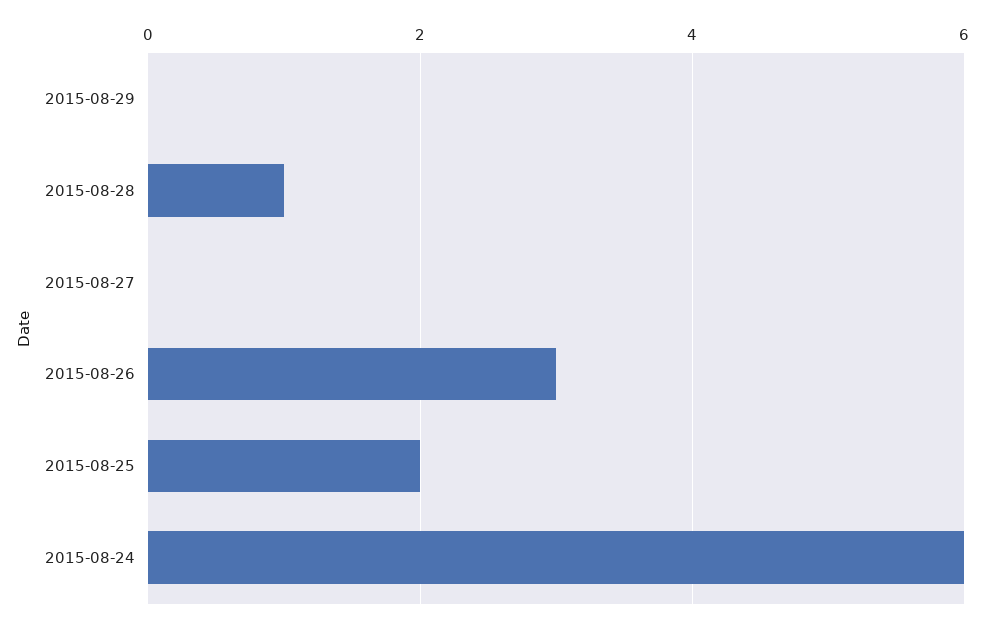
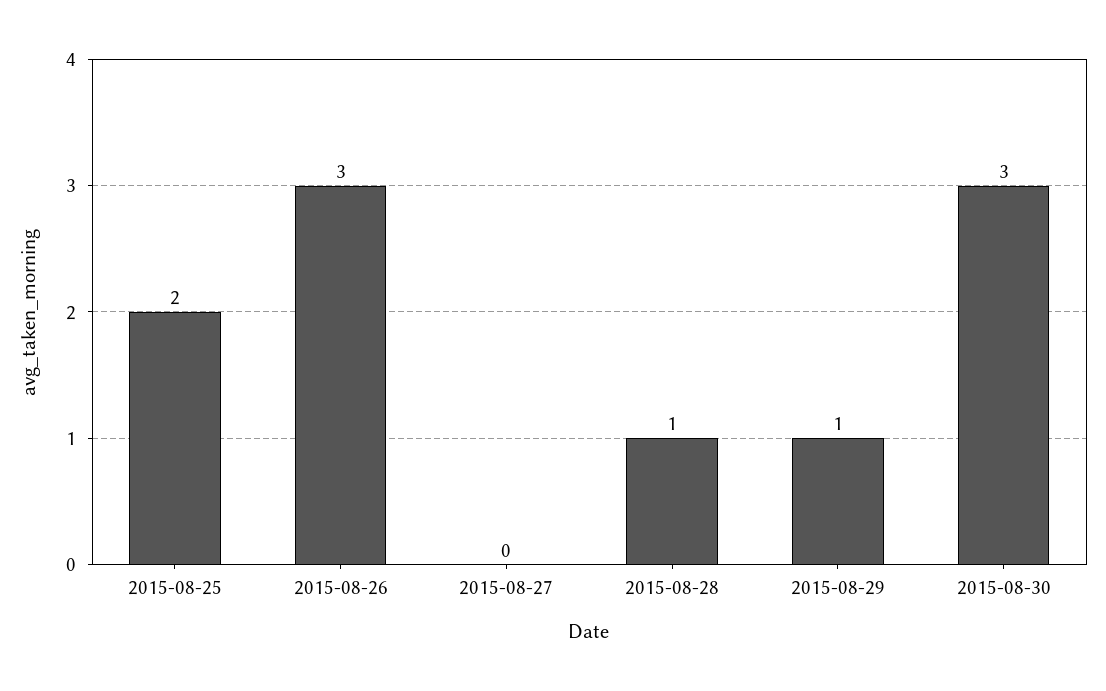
2015-08-29: 0 -> 1
2015-08-24: 6 -> none
2015-08-30: none -> 3

